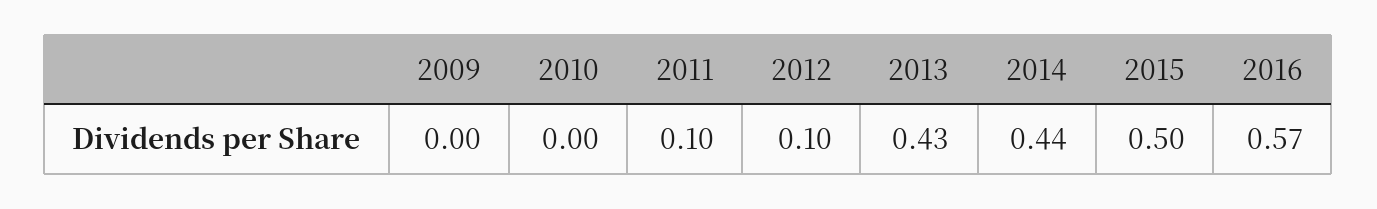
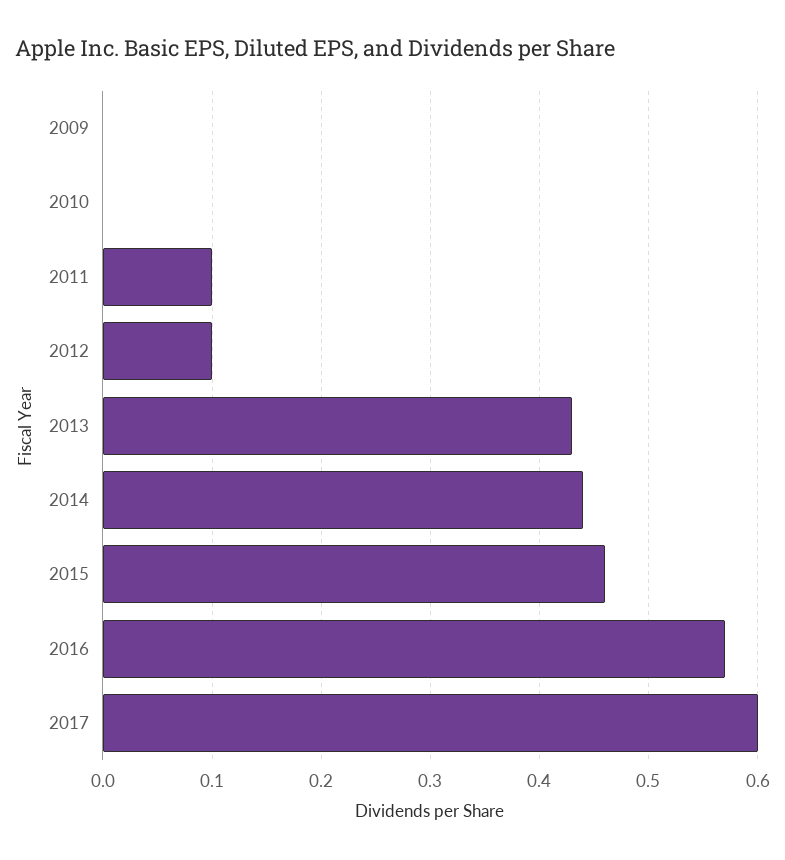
2015: 0.5 -> 0.46
2017: none -> 0.6

